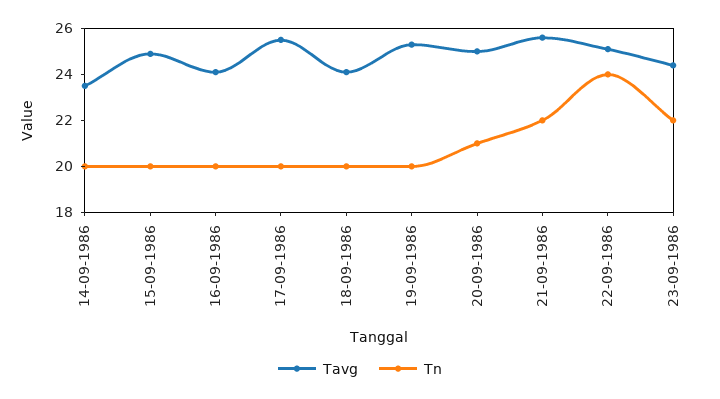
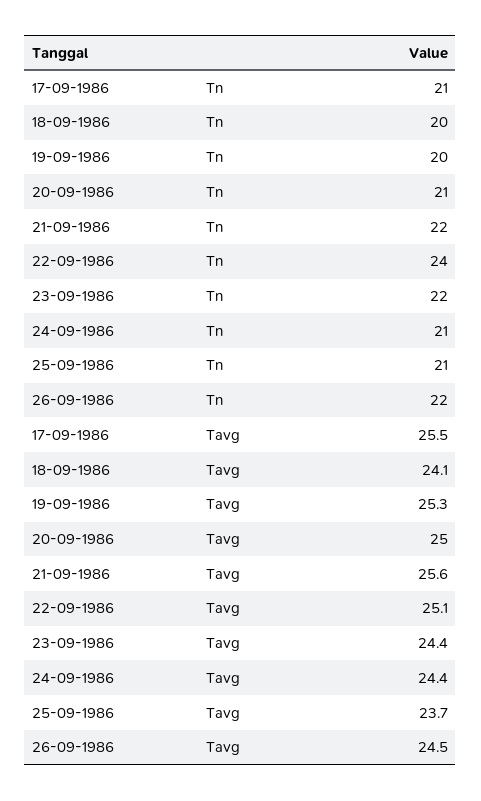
Tavg, 14-09-1986: 23.5 -> none
Tn, 14-09-1986: 20 -> none
Tavg, 15-09-1986: 25 -> none
Tn, 15-09-1986: 20 -> none
Tavg, 16-09-1986: 24 -> none
Tn, 16-09-1986: 20 -> none
Tn, 17-09-1986: 20 -> 21
Tn, 24-09-1986: none -> 21
Tn, 25-09-1986: none -> 21
Tn, 26-09-1986: none -> 22
Tavg, 24-09-1986: none -> 24.4
Tavg, 25-09-1986: none -> 23.7
Tavg, 26-09-1986: none -> 24.5

